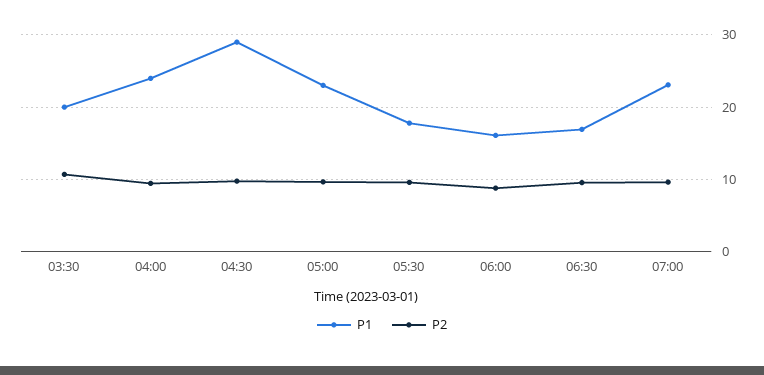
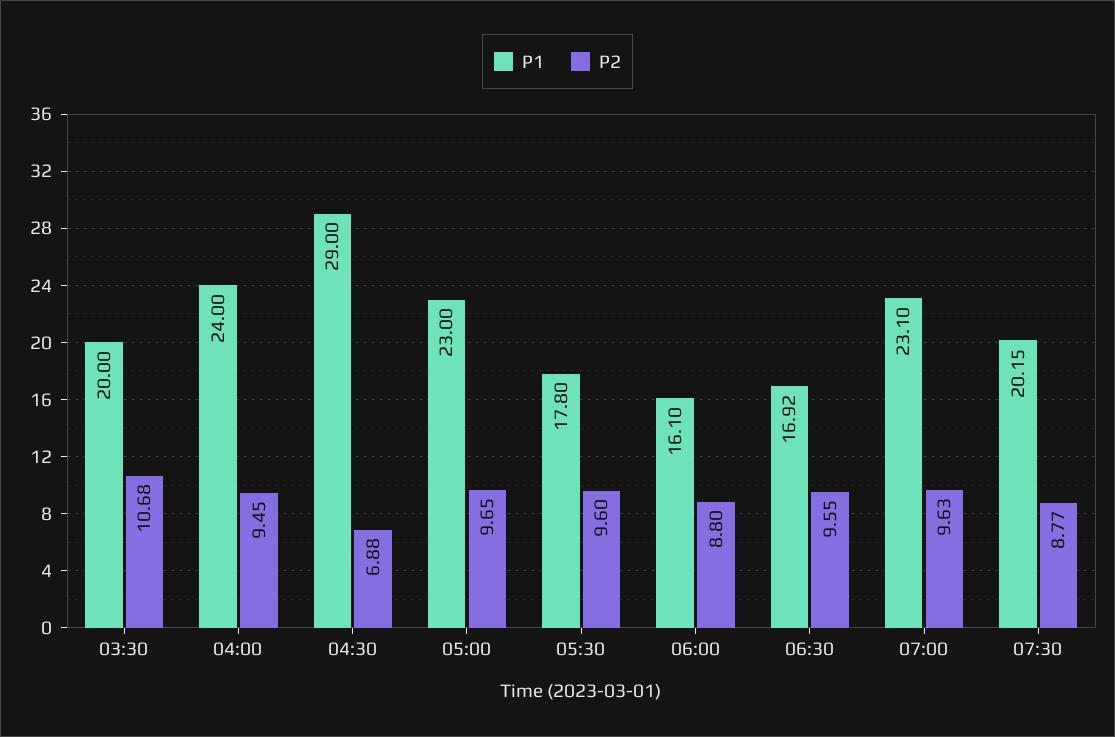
P2, 04:30: 10 -> 6.88
P1, 07:30: none -> 20.15
P2, 07:30: none -> 8.77

